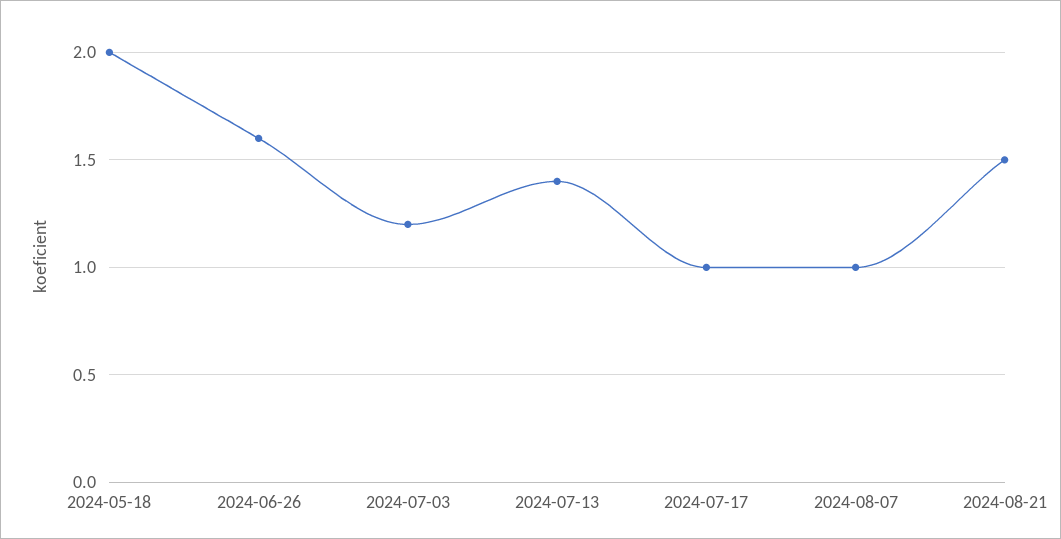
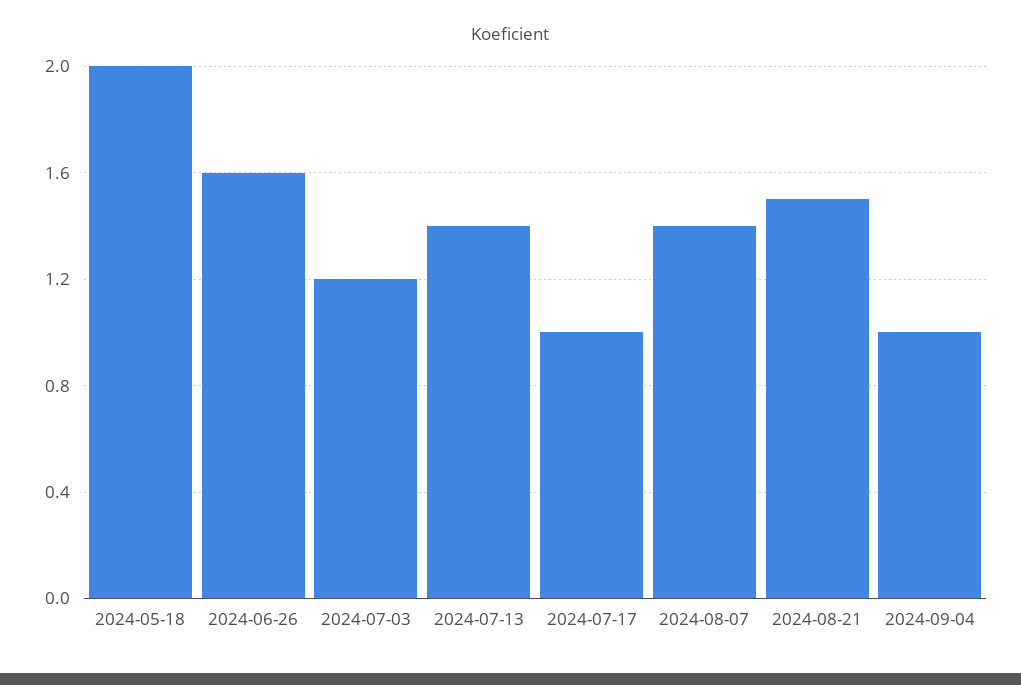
2024-08-07: 1 -> 1.4
2024-09-04: none -> 1

